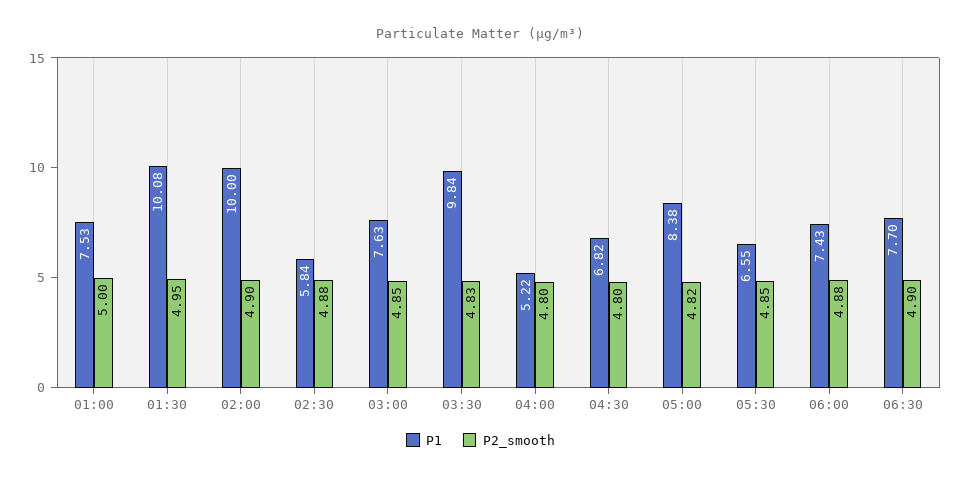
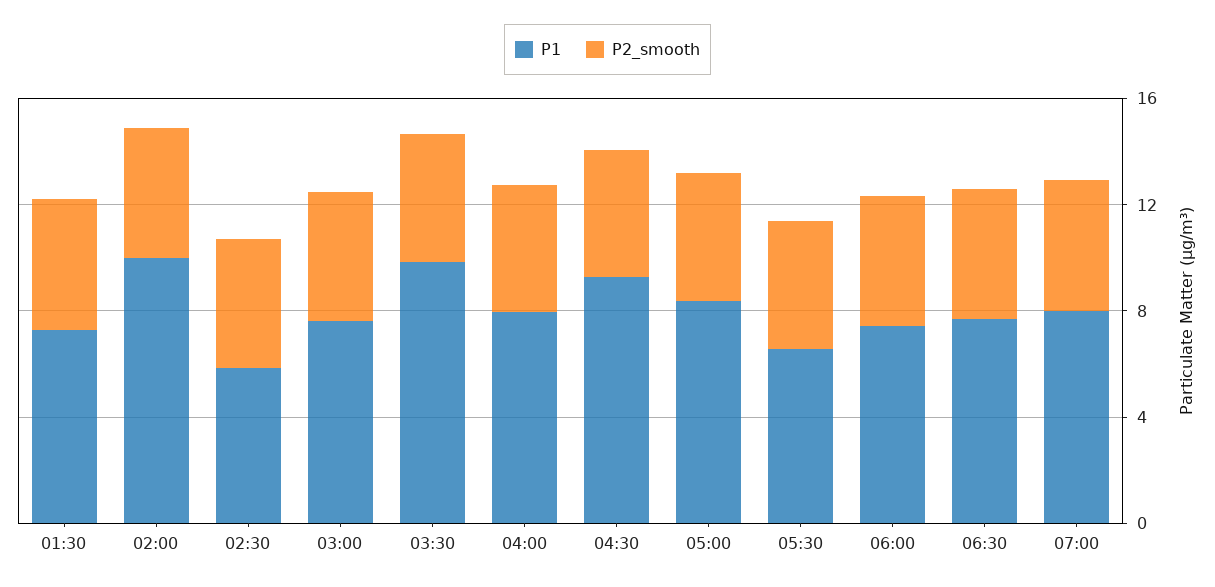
P1, 01:00: 7.53 -> none
P2_smooth, 01:00: 5 -> none
P1, 01:30: 10.08 -> 7
P1, 04:00: 5.22 -> 8
P1, 04:30: 6.82 -> 9
P1, 07:00: none -> 8
P2_smooth, 07:00: none -> 5

